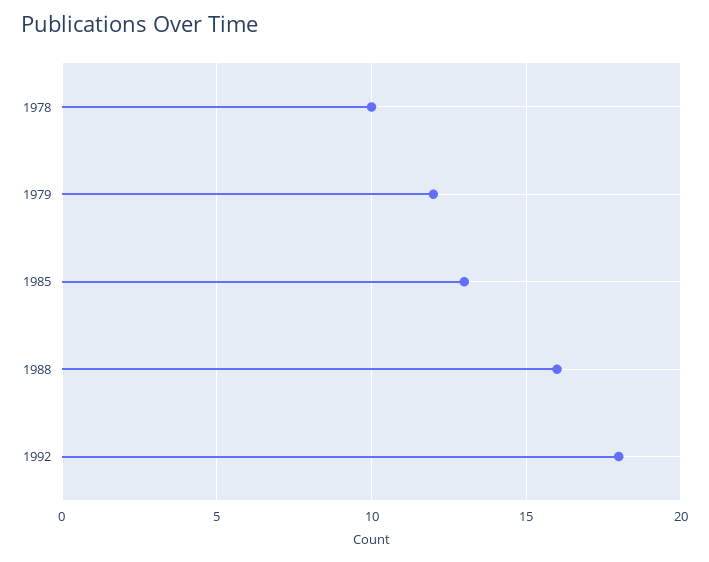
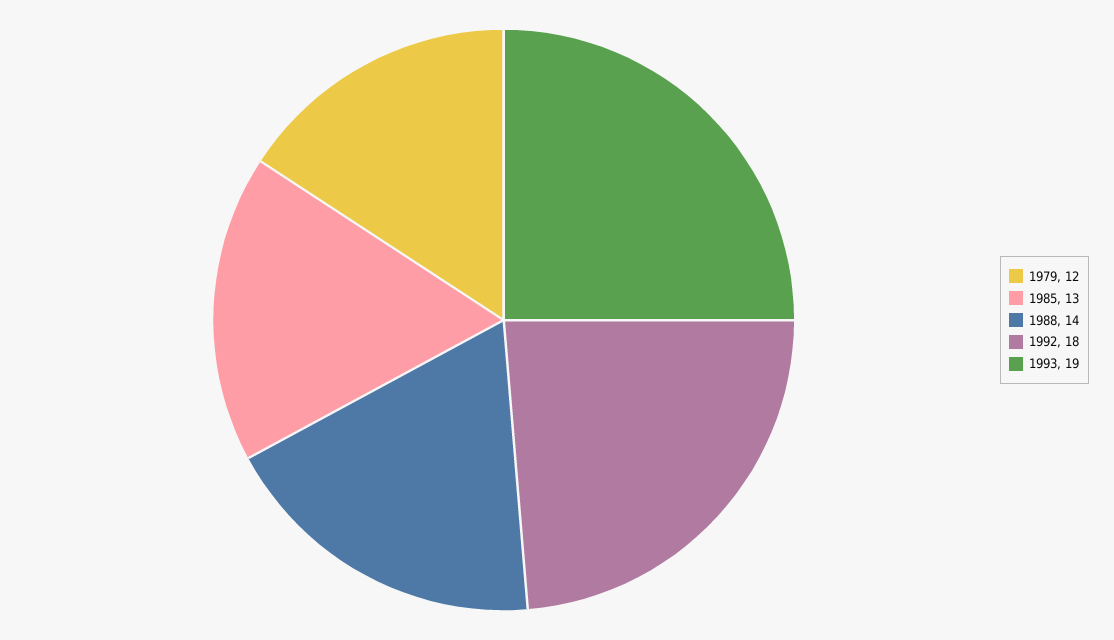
1978: 10 -> none
1988: 16 -> 14
1993: none -> 19

